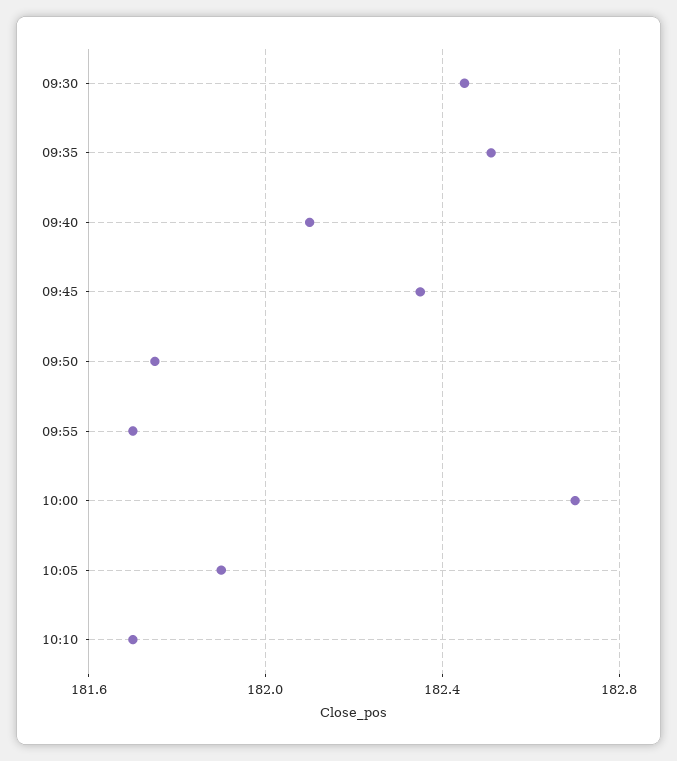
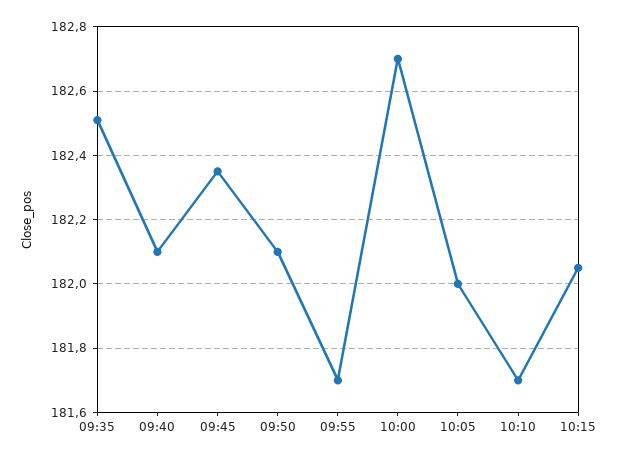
09:30: 182.45 -> none
09:50: 181.75 -> 182.1
10:05: 181.9 -> 182
10:15: none -> 182.05

